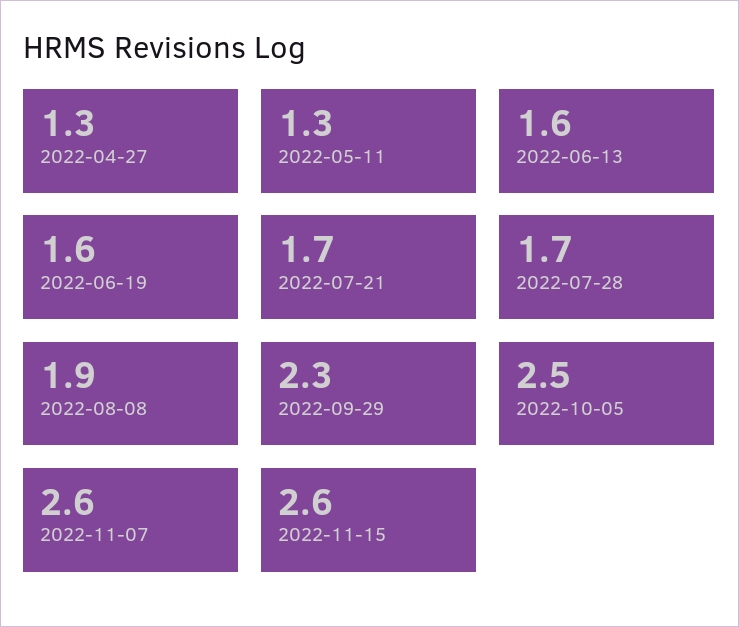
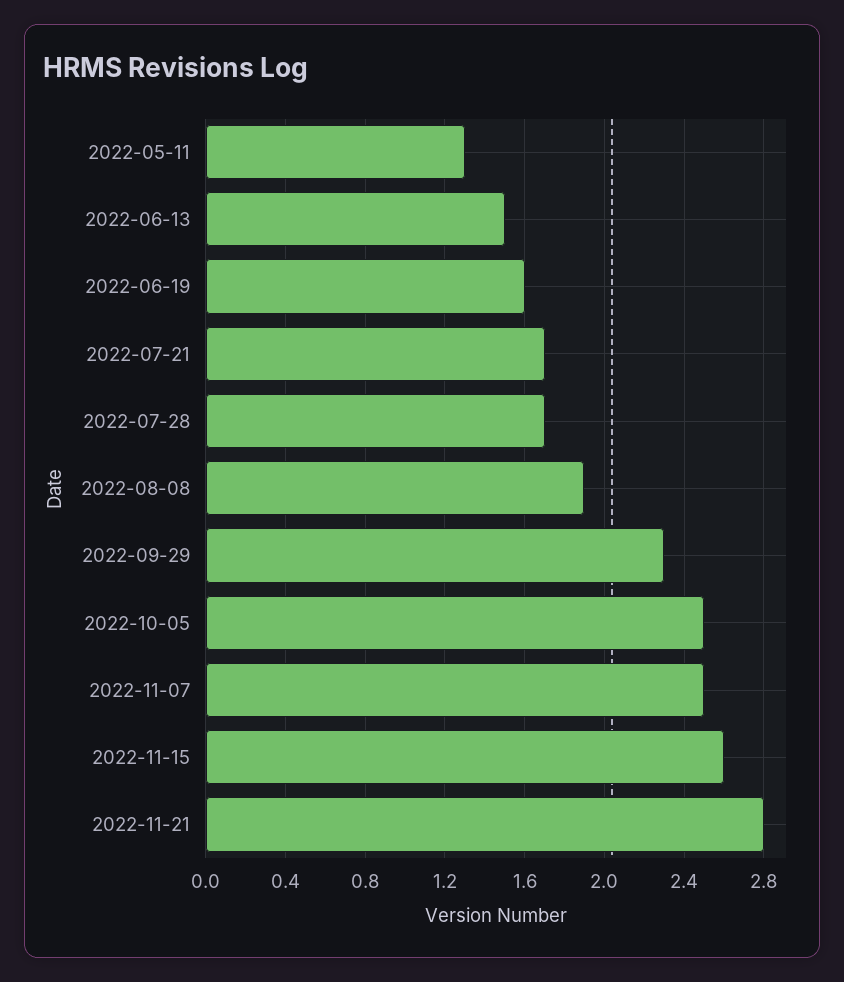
2022-04-27: 1.3 -> none
2022-06-13: 1.6 -> 1.5
2022-11-07: 2.6 -> 2.5
2022-11-21: none -> 2.8

